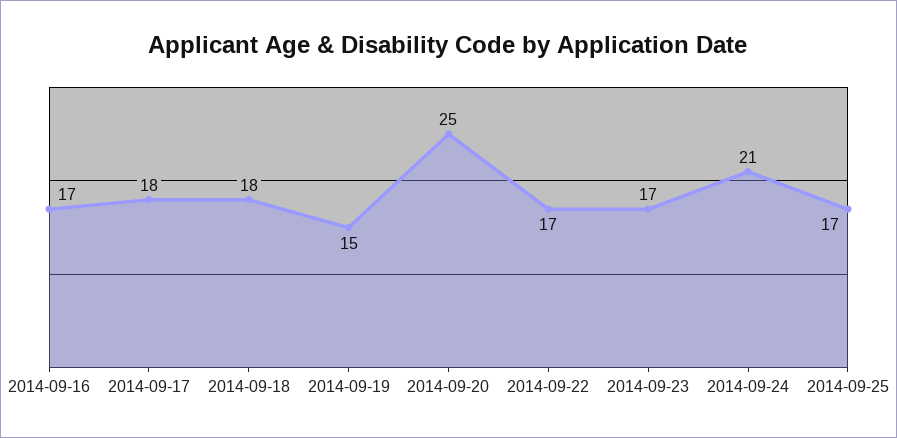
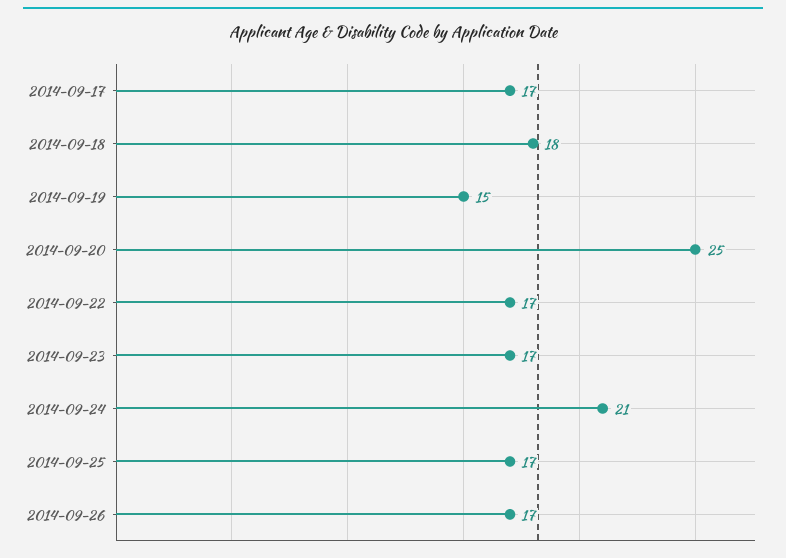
2014-09-16: 17 -> none
2014-09-17: 18 -> 17
2014-09-26: none -> 17

